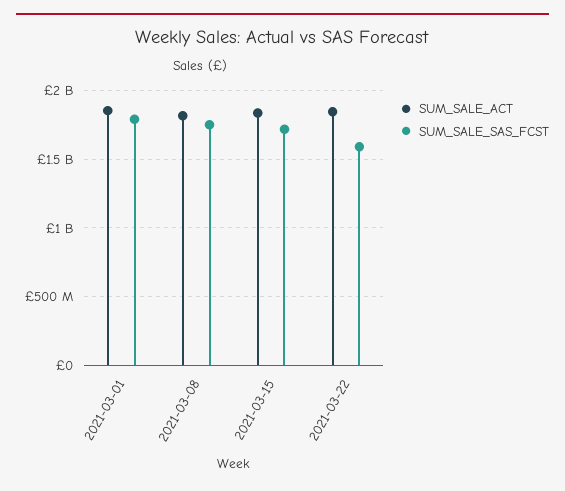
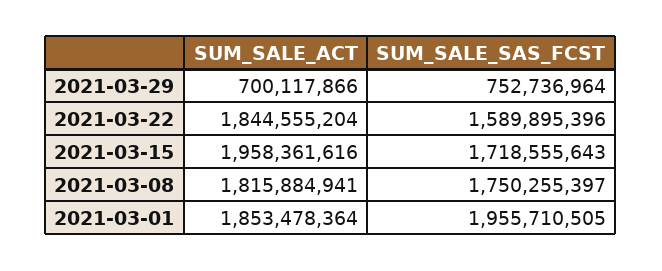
SUM_SALE_SAS_FCST, 2021-03-01: 1800000000 -> 1955710505
SUM_SALE_ACT, 2021-03-15: 1850000000 -> 1958361616
SUM_SALE_ACT, 2021-03-29: none -> 700117866
SUM_SALE_SAS_FCST, 2021-03-29: none -> 752736964

